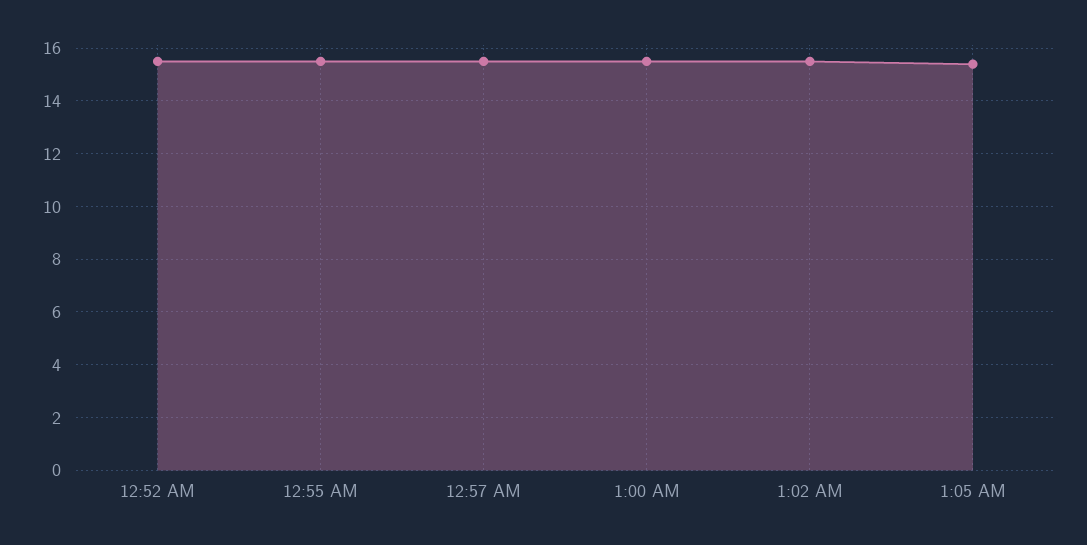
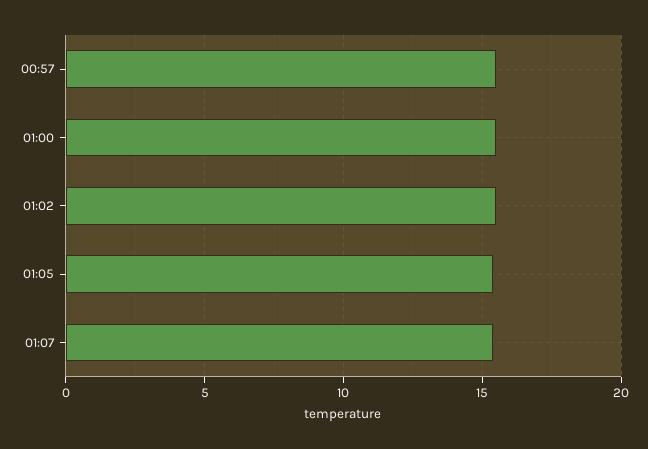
12:52 AM: 15.5 -> none
12:55 AM: 15.5 -> none
01:07: none -> 15.5

